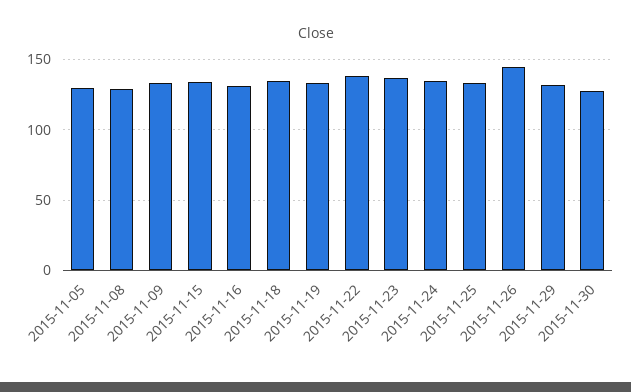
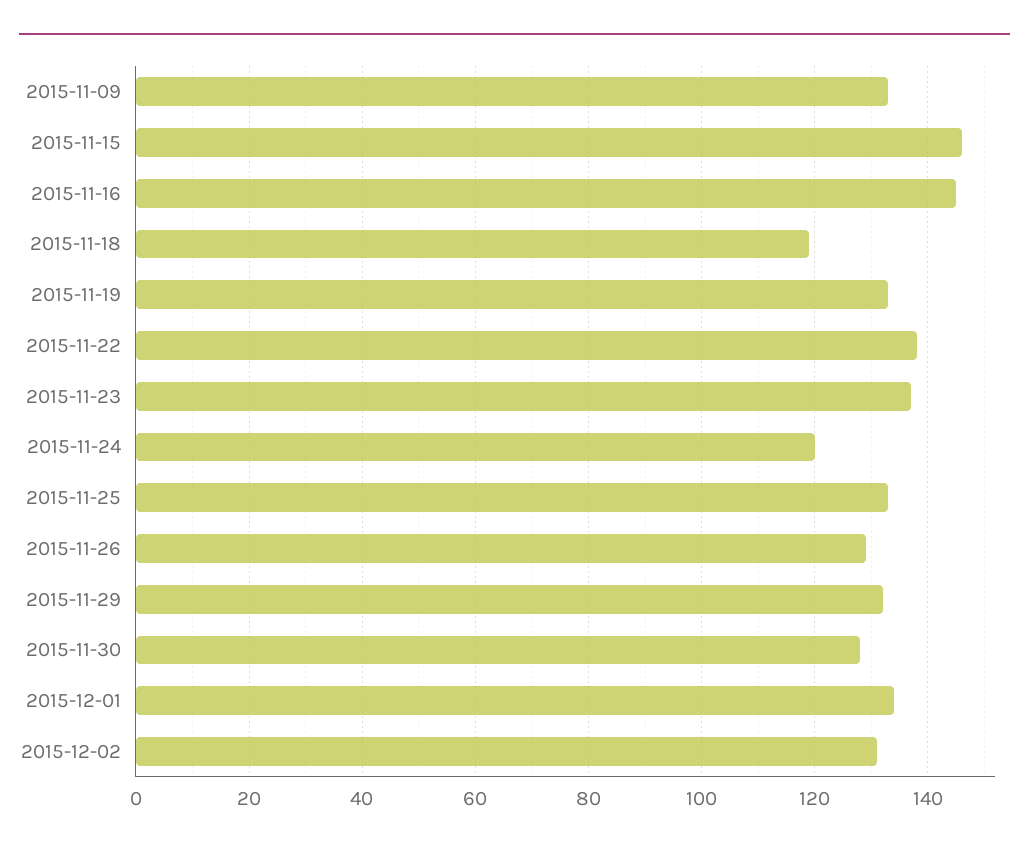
2015-11-05: 130 -> none
2015-11-08: 130 -> none
2015-11-15: 135 -> 145
2015-11-16: 130 -> 145
2015-11-18: 135 -> 120
2015-11-24: 135 -> 120
2015-11-26: 145 -> 130
2015-12-01: none -> 135
2015-12-02: none -> 130

